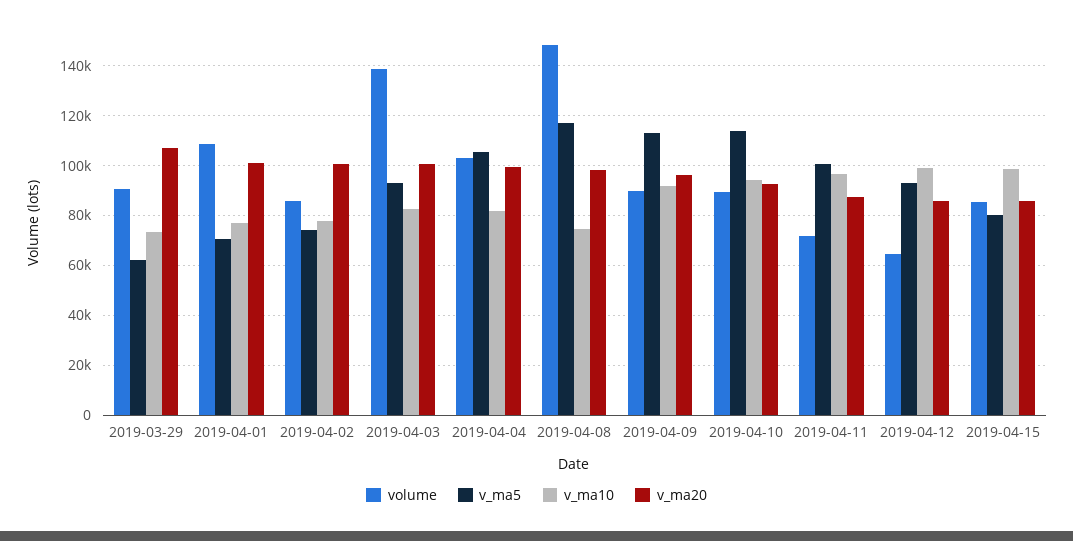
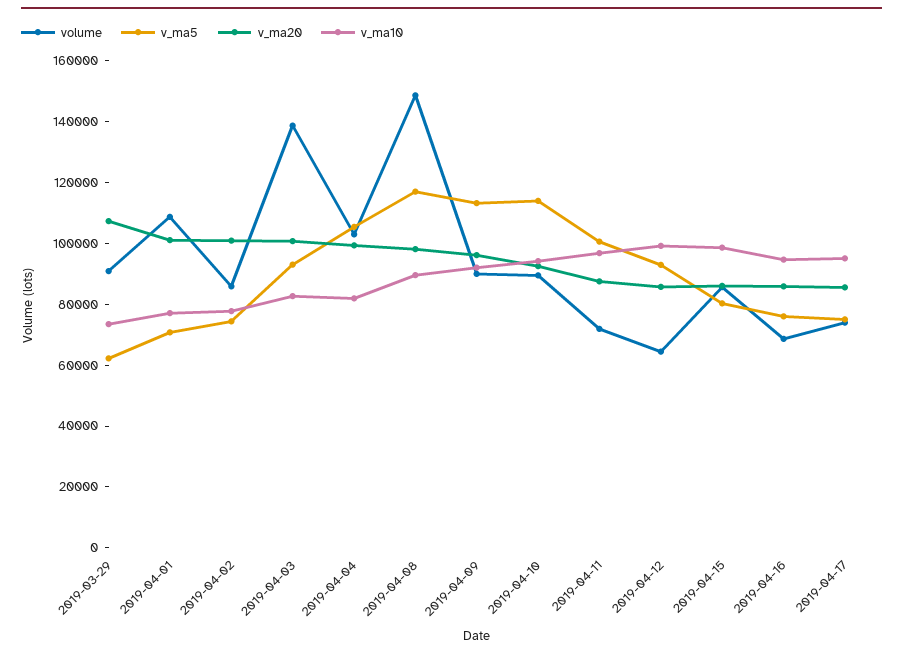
v_ma10, 2019-04-08: 75000 -> 90000
volume, 2019-04-16: none -> 70000
v_ma5, 2019-04-16: none -> 75000
v_ma20, 2019-04-16: none -> 85000
v_ma10, 2019-04-16: none -> 95000
volume, 2019-04-17: none -> 75000
v_ma5, 2019-04-17: none -> 75000
v_ma20, 2019-04-17: none -> 85000
v_ma10, 2019-04-17: none -> 95000

